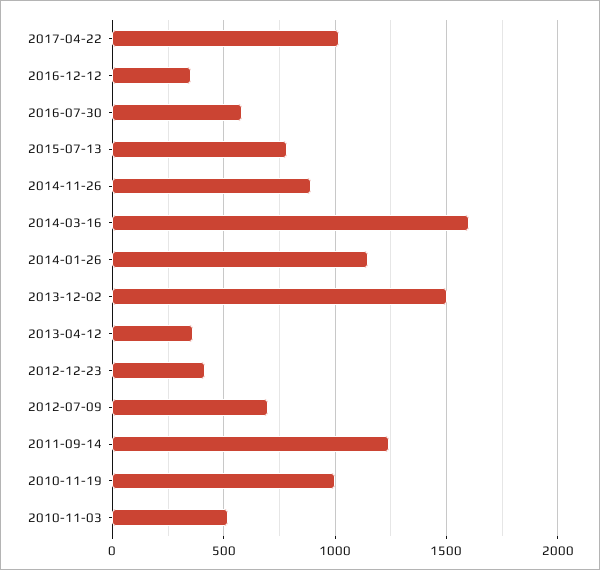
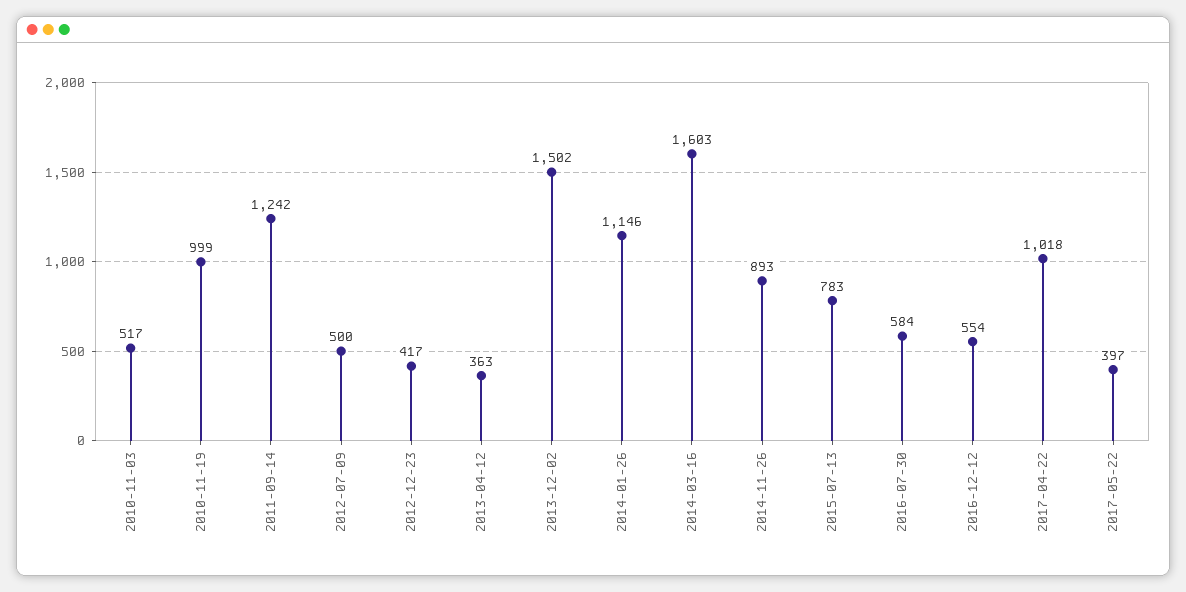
2016-12-12: 350 -> 554
2012-07-09: 700 -> 500
2017-05-22: none -> 397

